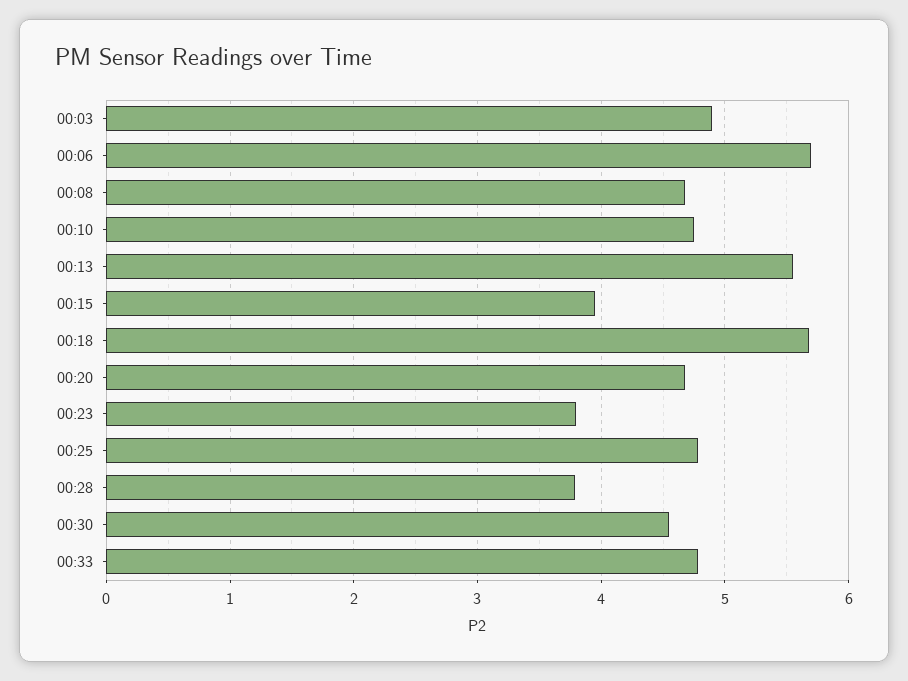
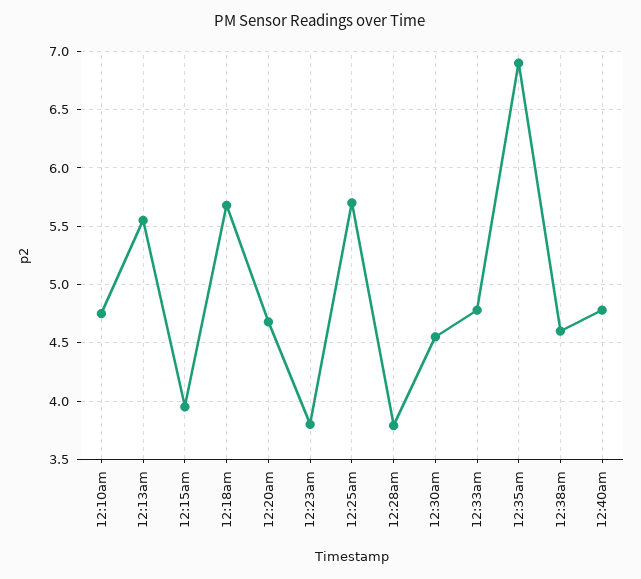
00:03: 4.9 -> none
00:06: 5.7 -> none
00:08: 4.7 -> none
00:25: 4.8 -> 5.7
12:35am: none -> 6.9
12:38am: none -> 4.6
12:40am: none -> 4.8

